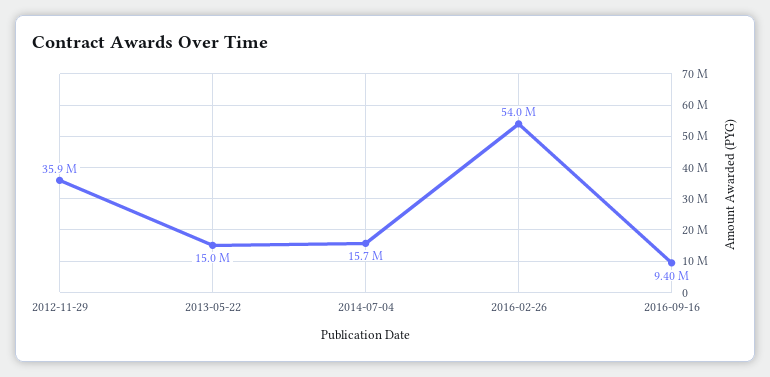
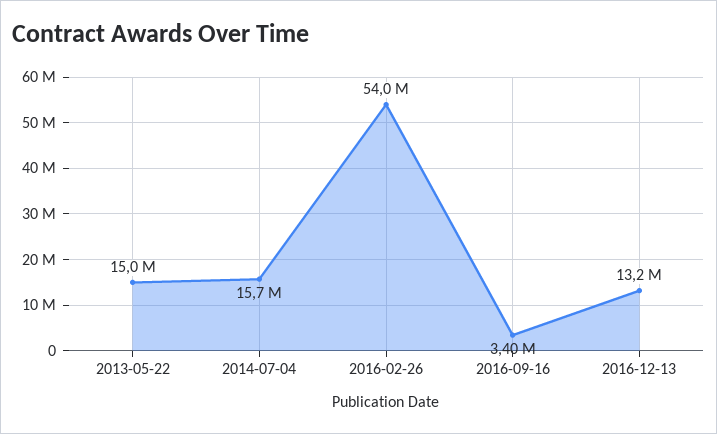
2012-11-29: 35900000 -> none
2016-09-16: 9400000 -> 3400000
2016-12-13: none -> 13200000

